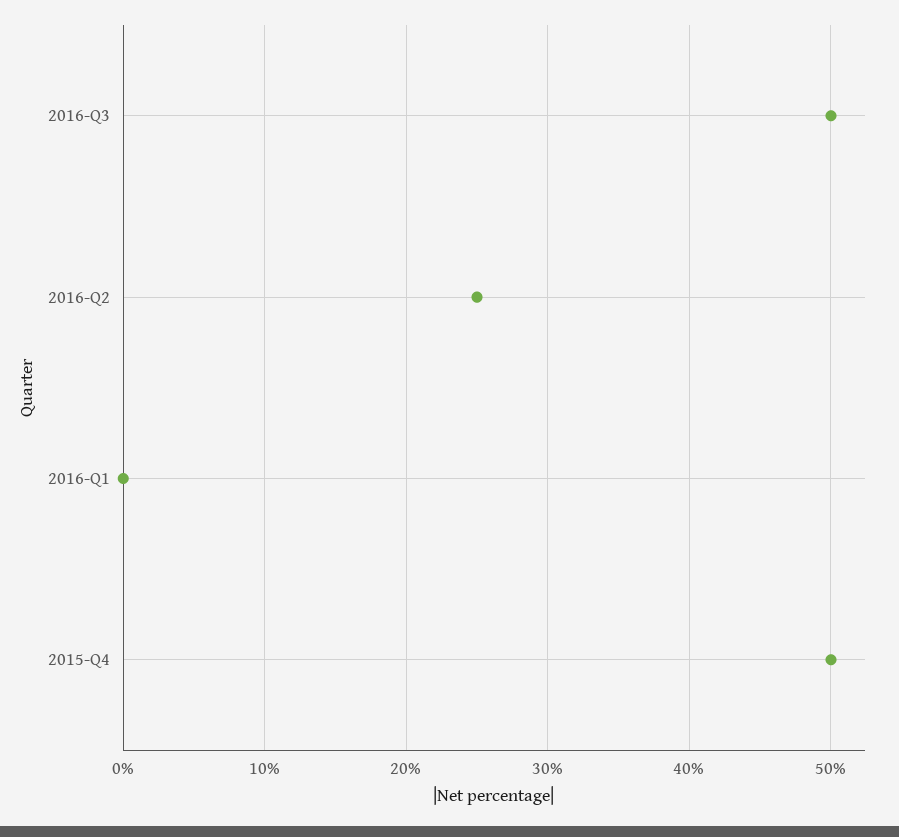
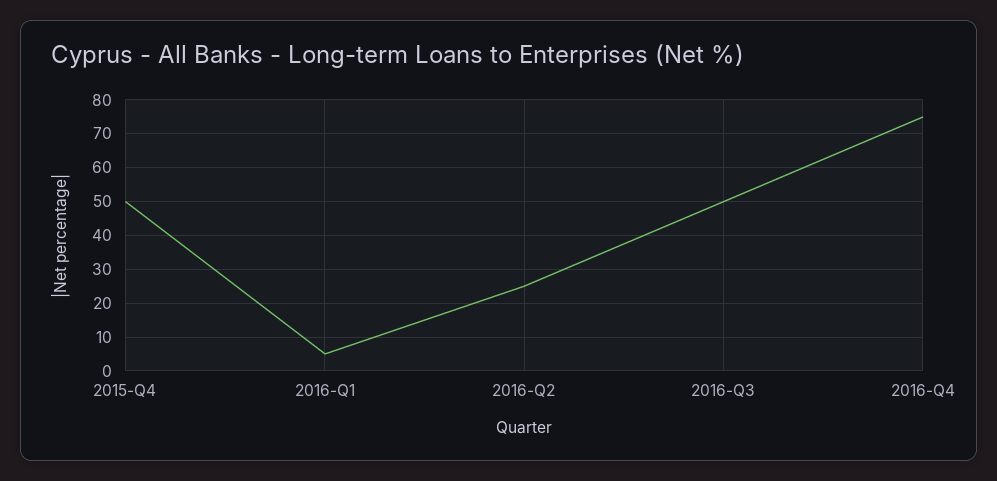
2016-Q1: 0 -> 5
2016-Q4: none -> 75

